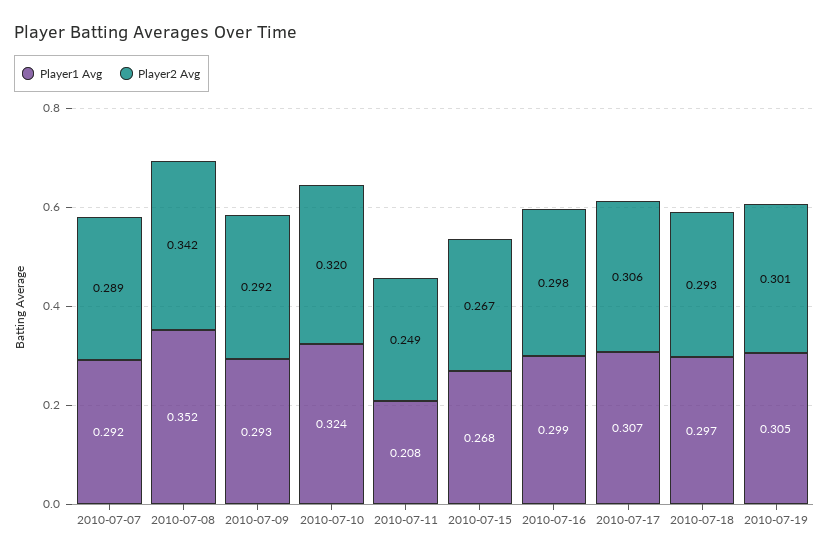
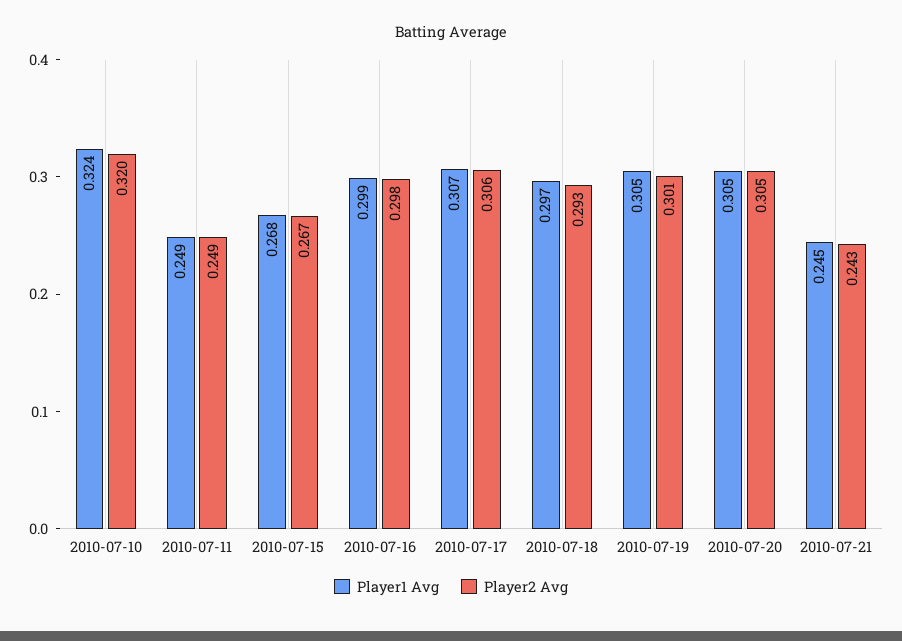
Player1 Avg, 2010-07-07: 0.292 -> none
Player2 Avg, 2010-07-07: 0.289 -> none
Player1 Avg, 2010-07-08: 0.352 -> none
Player2 Avg, 2010-07-08: 0.342 -> none
Player1 Avg, 2010-07-09: 0.293 -> none
Player2 Avg, 2010-07-09: 0.292 -> none
Player1 Avg, 2010-07-11: 0.208 -> 0.249
Player1 Avg, 2010-07-20: none -> 0.305
Player2 Avg, 2010-07-20: none -> 0.305
Player1 Avg, 2010-07-21: none -> 0.245
Player2 Avg, 2010-07-21: none -> 0.243

